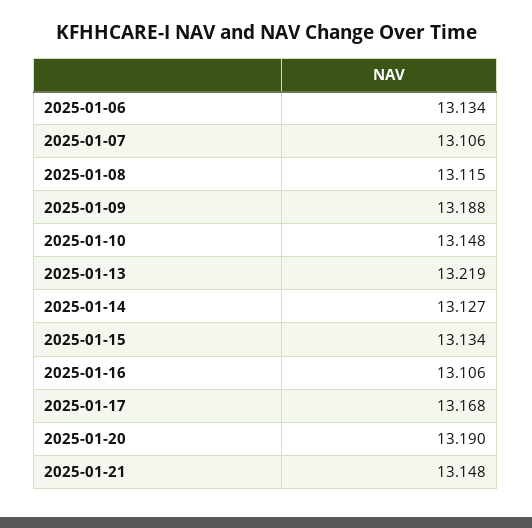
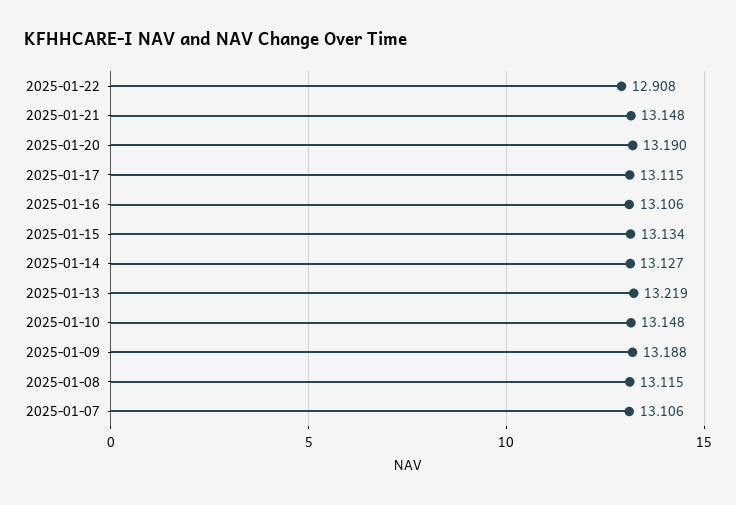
2025-01-06: 13.134 -> none
2025-01-17: 13.168 -> 13.115
2025-01-22: none -> 12.908

